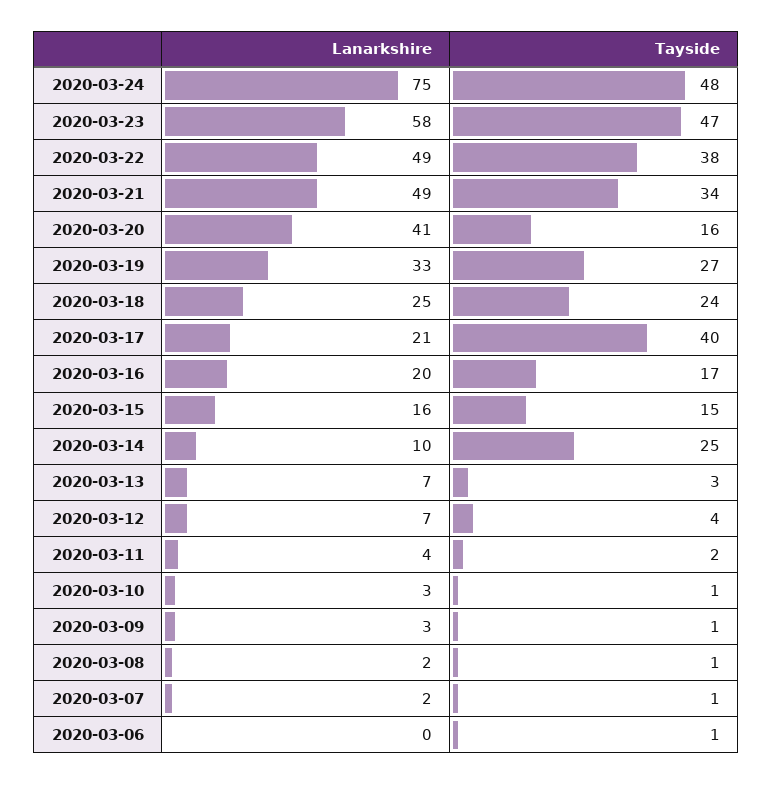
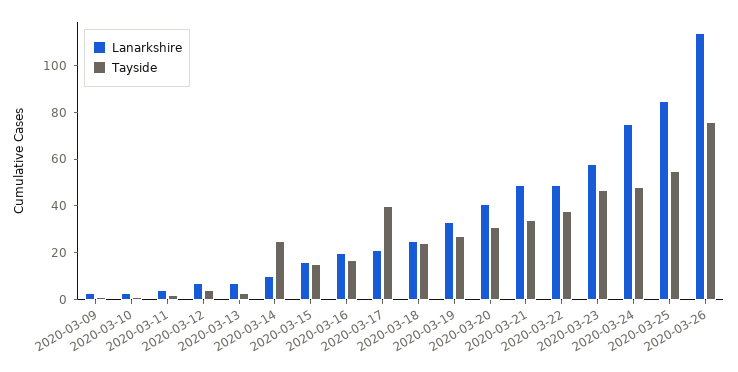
Tayside, 2020-03-20: 16 -> 30
Lanarkshire, 2020-03-08: 2 -> none
Tayside, 2020-03-08: 1 -> none
Lanarkshire, 2020-03-07: 2 -> none
Tayside, 2020-03-07: 1 -> none
Lanarkshire, 2020-03-06: 0 -> none
Tayside, 2020-03-06: 1 -> none
Lanarkshire, 2020-03-25: none -> 85
Tayside, 2020-03-25: none -> 55
Lanarkshire, 2020-03-26: none -> 115
Tayside, 2020-03-26: none -> 75

